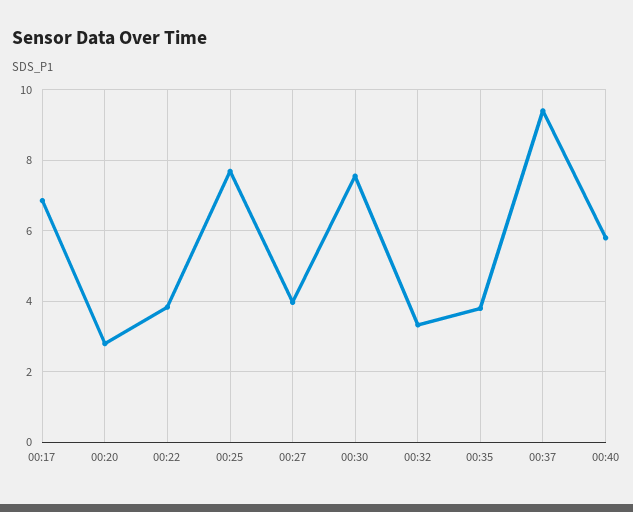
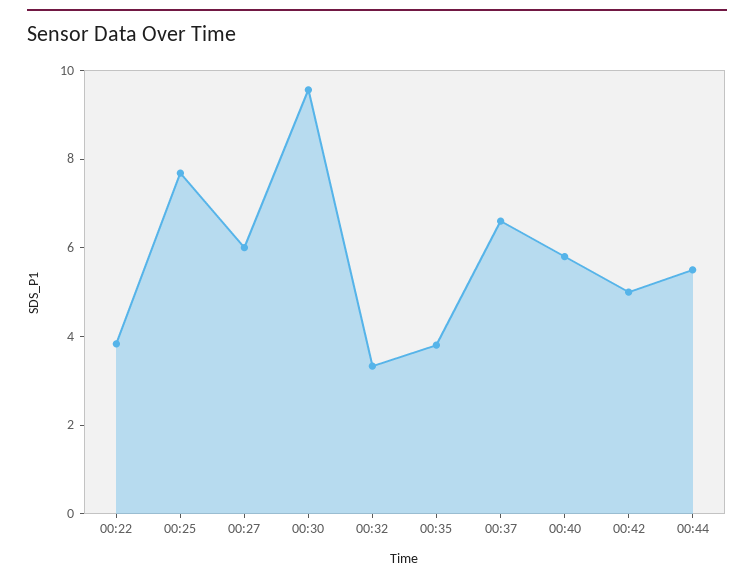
00:17: 6.8 -> none
00:20: 2.8 -> none
00:27: 4 -> 6
00:30: 7.6 -> 9.5
00:37: 9.4 -> 6.5
00:42: none -> 5
00:44: none -> 5.5

